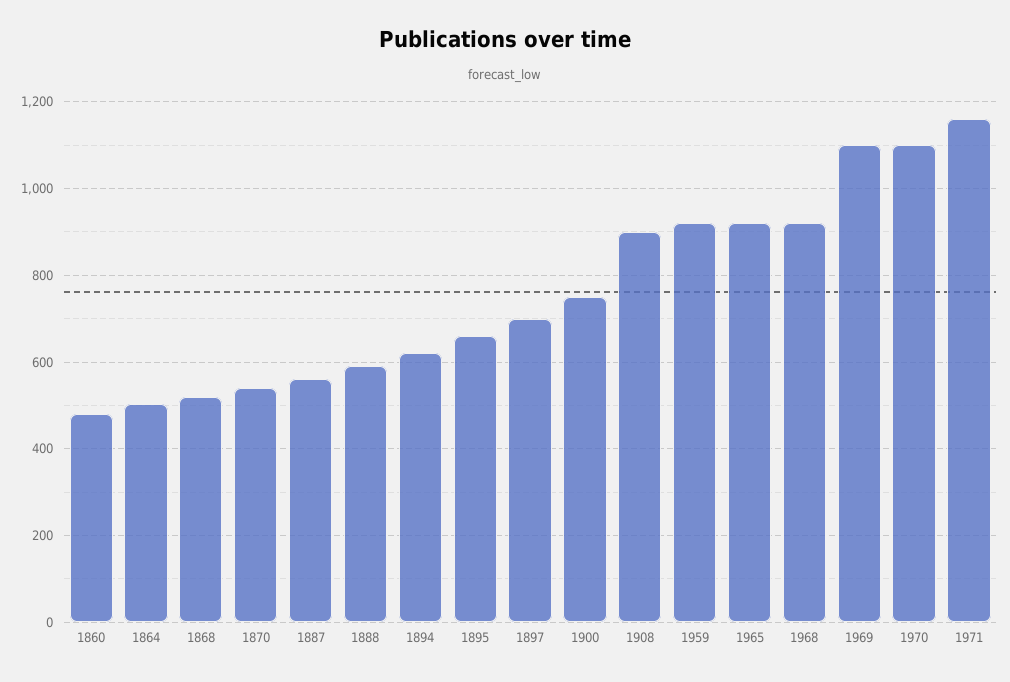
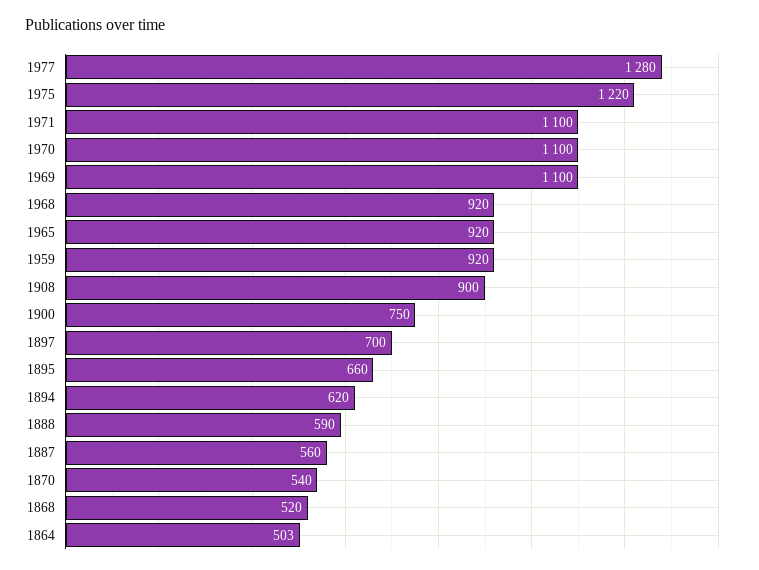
1860: 480 -> none
1971: 1160 -> 1100
1977: none -> 1280
1975: none -> 1220

